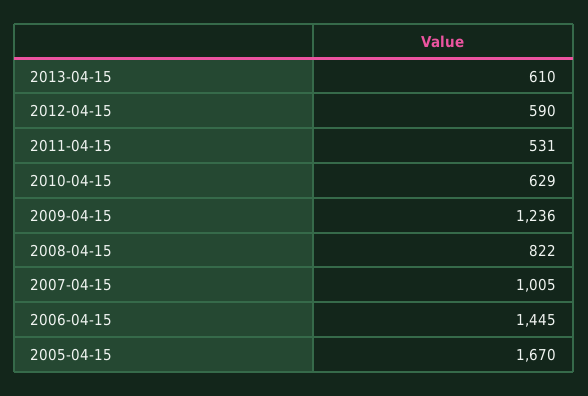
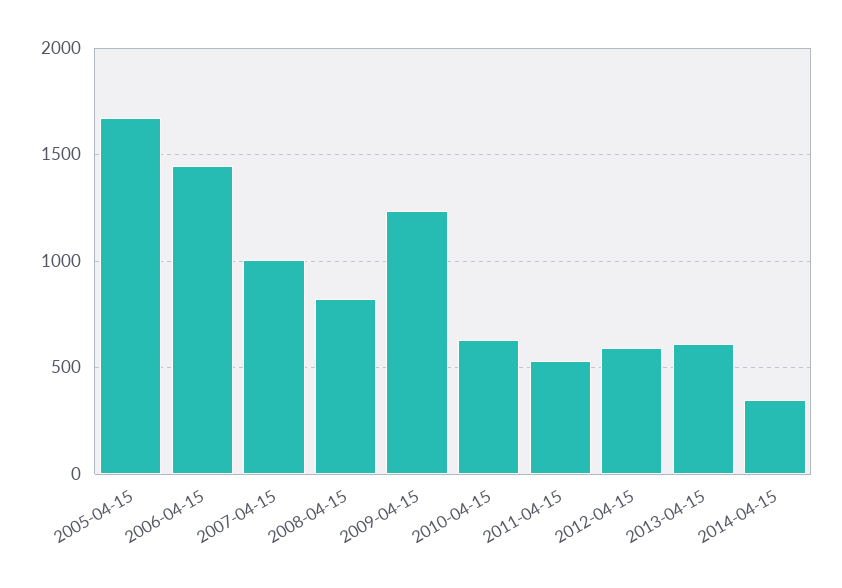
2014-04-15: none -> 350

